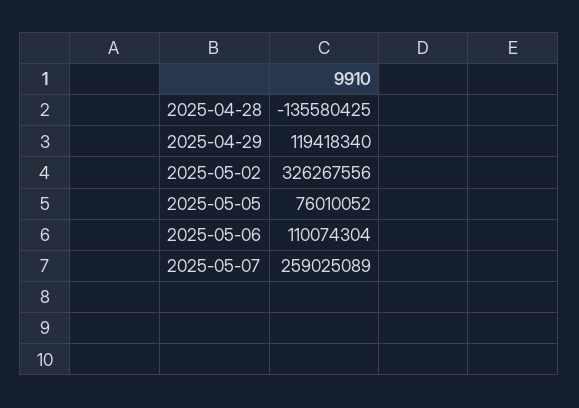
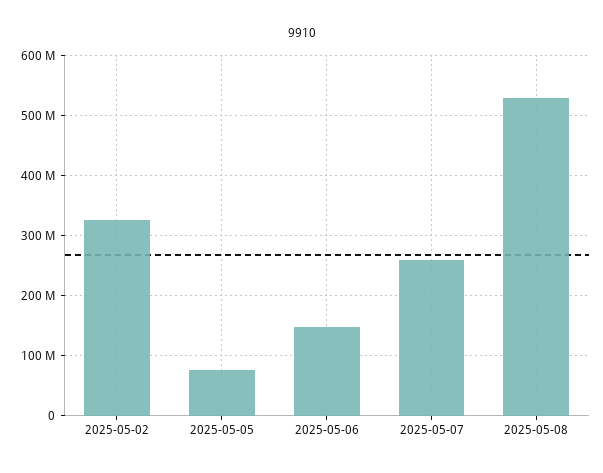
2025-04-28: -135580425 -> none
2025-04-29: 119418340 -> none
2025-05-06: 110074304 -> 150000000
2025-05-08: none -> 530000000

